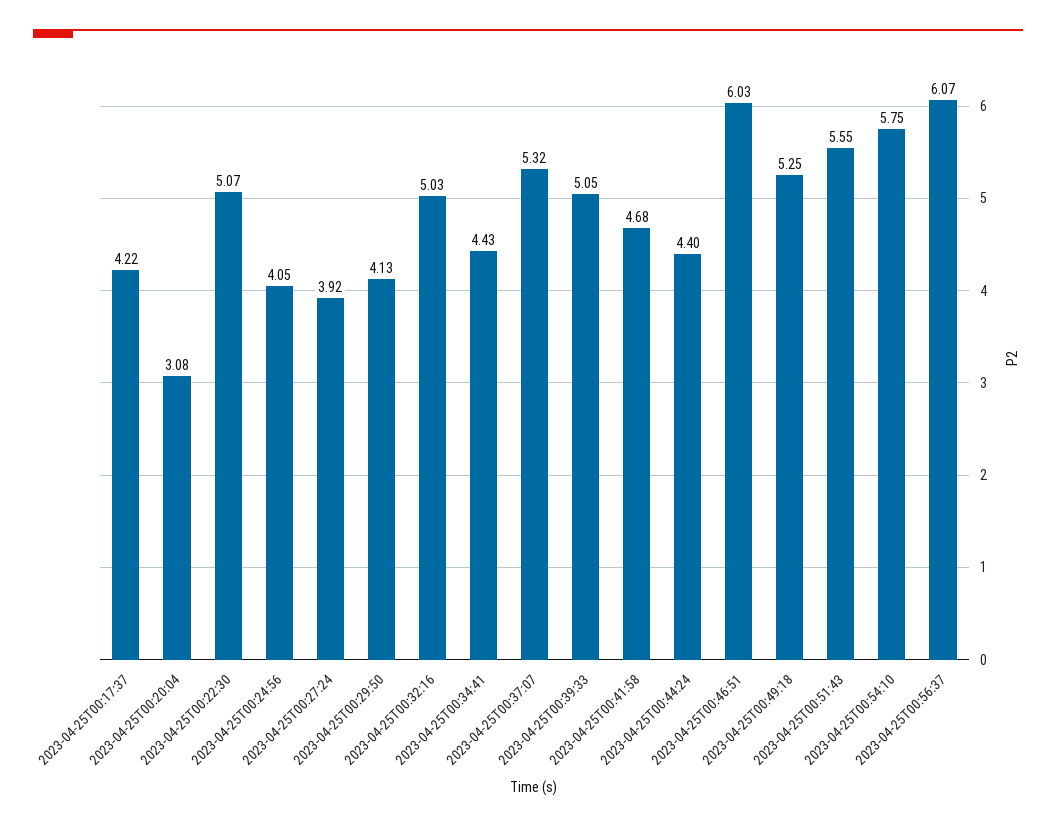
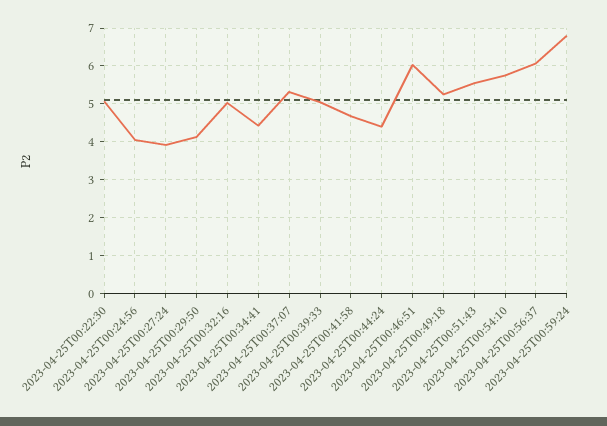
2023-04-25T00:17:37: 4.22 -> none
2023-04-25T00:20:04: 3.08 -> none
2023-04-25T00:59:24: none -> 6.8

